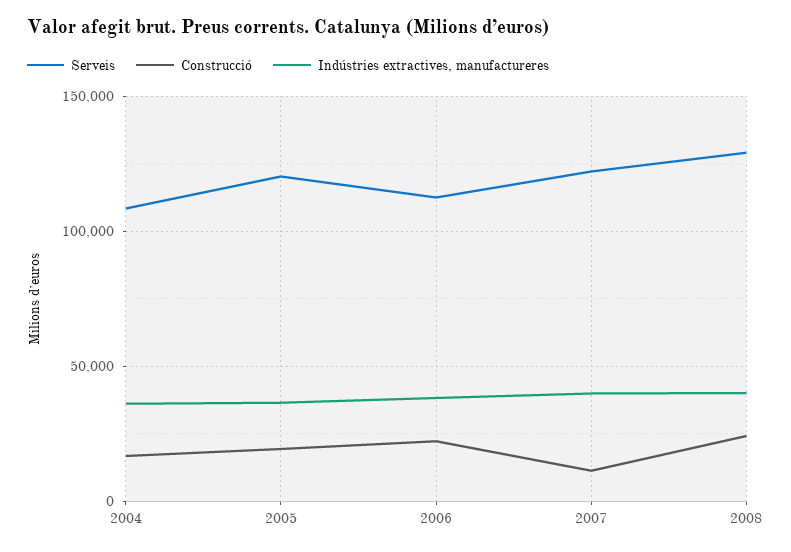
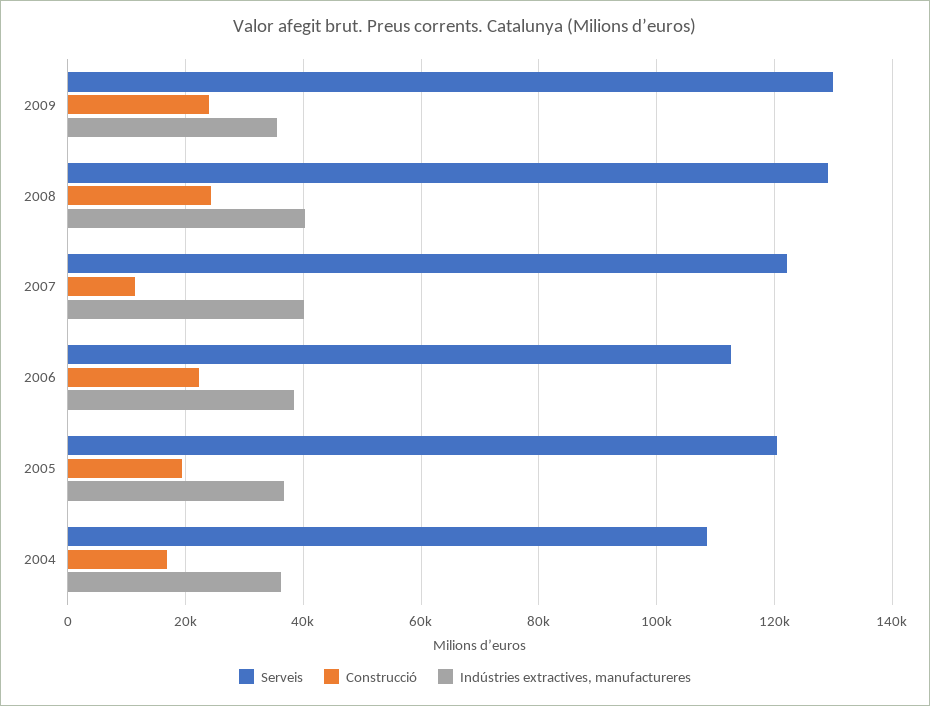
Serveis, 2009: none -> 130000
Construcció, 2009: none -> 24000
Indústries extractives, manufactureres, 2009: none -> 36000

